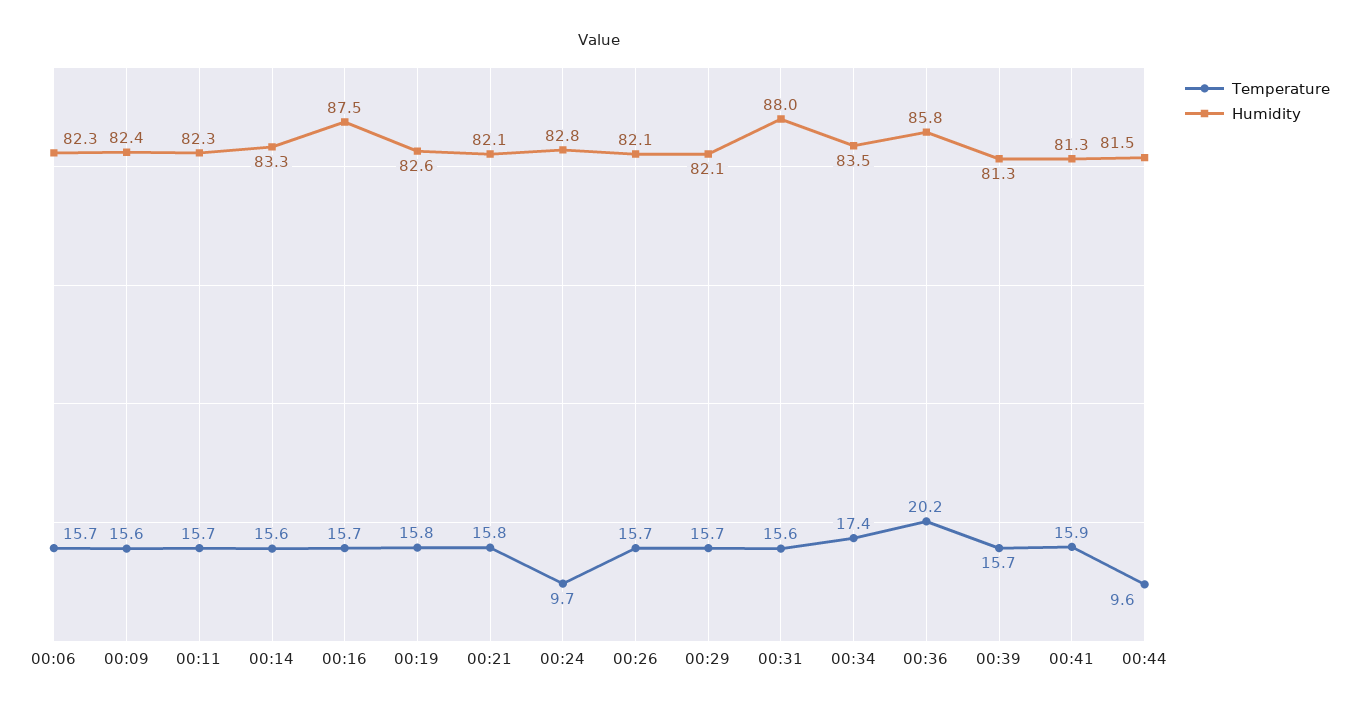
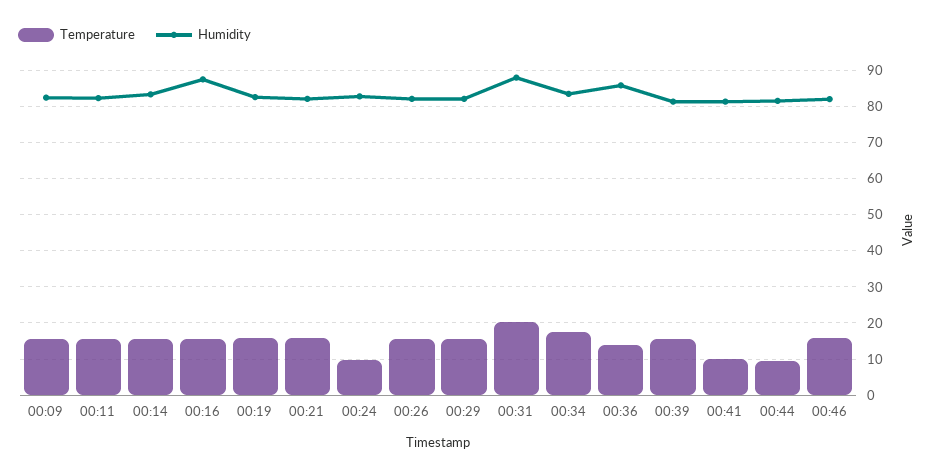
Temperature, 00:06: 15.7 -> none
Humidity, 00:06: 82.3 -> none
Temperature, 00:31: 15.6 -> 20
Temperature, 00:36: 20.2 -> 14
Temperature, 00:41: 15.9 -> 10
Temperature, 00:46: none -> 16
Humidity, 00:46: none -> 82

